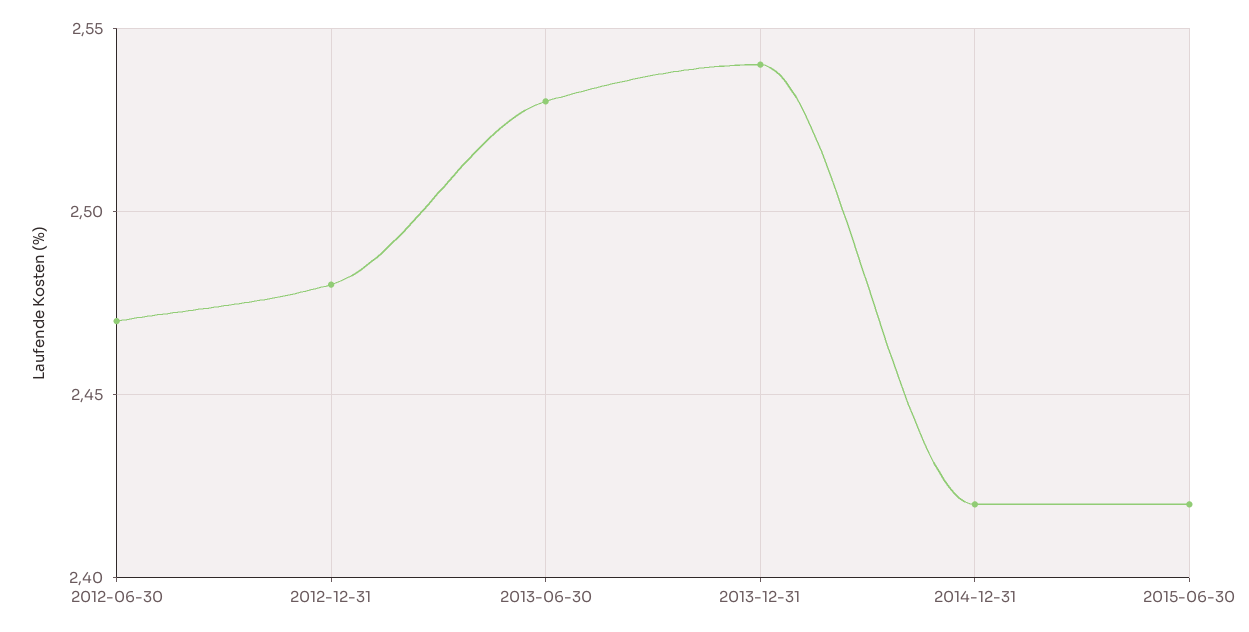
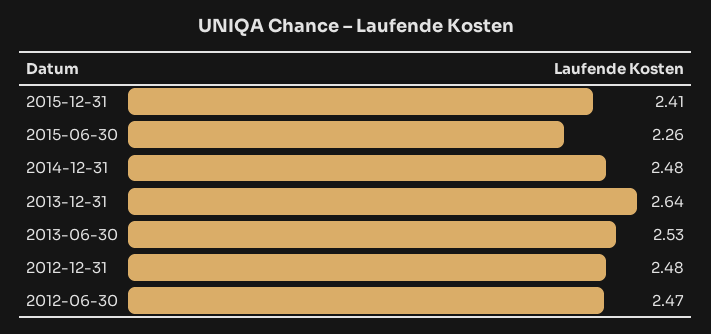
2013-12-31: 2.54 -> 2.64
2014-12-31: 2.42 -> 2.48
2015-06-30: 2.42 -> 2.26
2015-12-31: none -> 2.41

